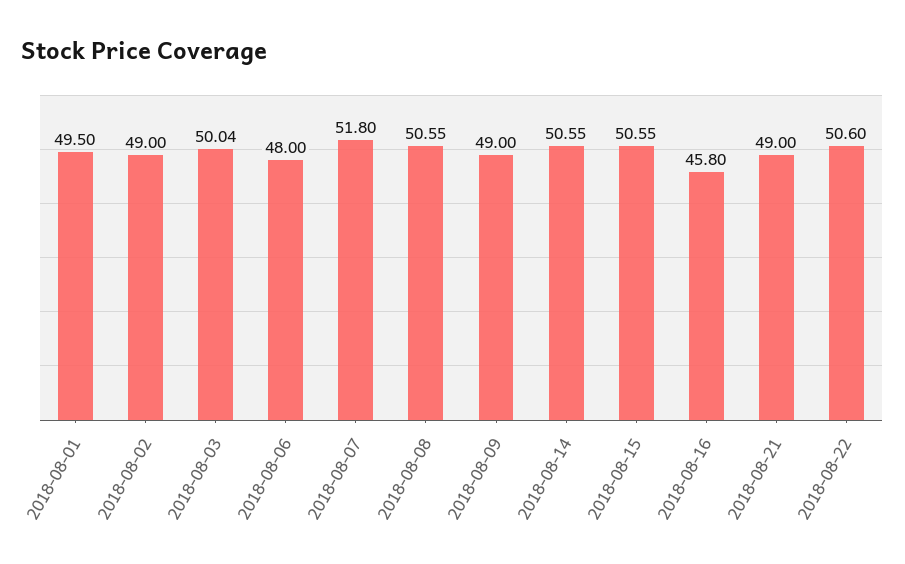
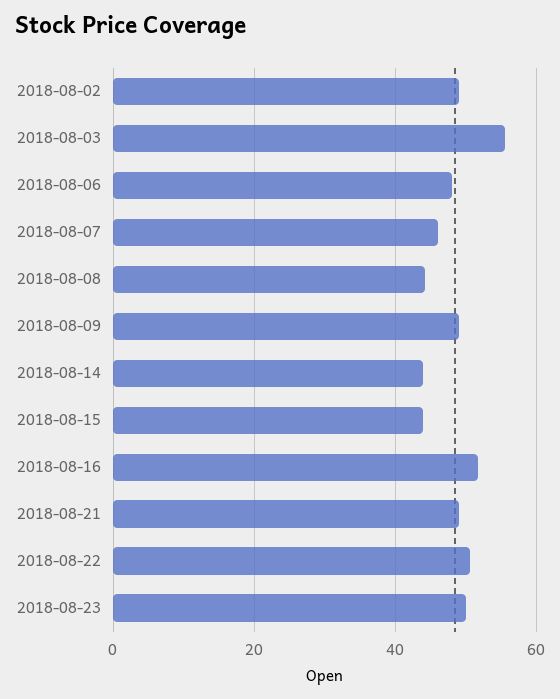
2018-08-01: 49.5 -> none
2018-08-03: 50.04 -> 56
2018-08-07: 51.8 -> 46
2018-08-08: 50.55 -> 44
2018-08-14: 50.55 -> 44
2018-08-15: 50.55 -> 44
2018-08-16: 45.8 -> 52
2018-08-23: none -> 50

